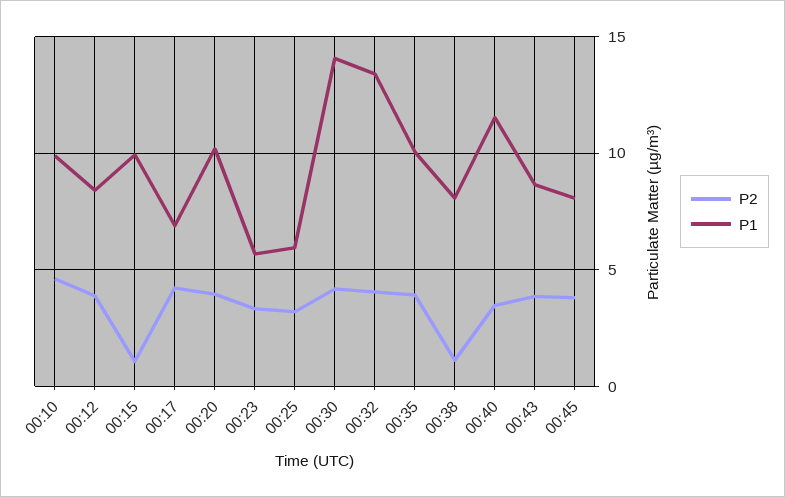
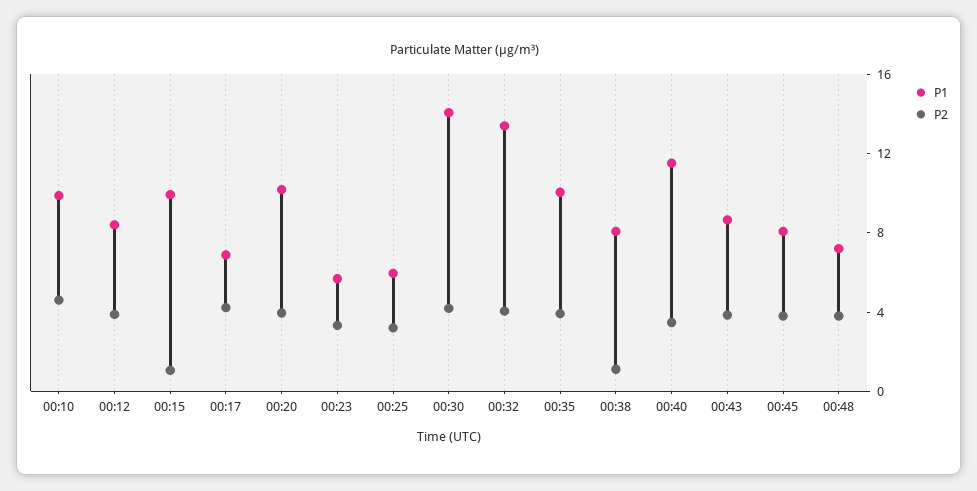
P1, 00:48: none -> 7
P2, 00:48: none -> 4

